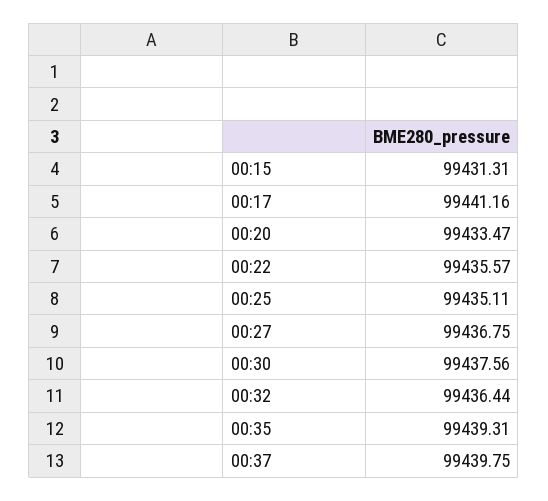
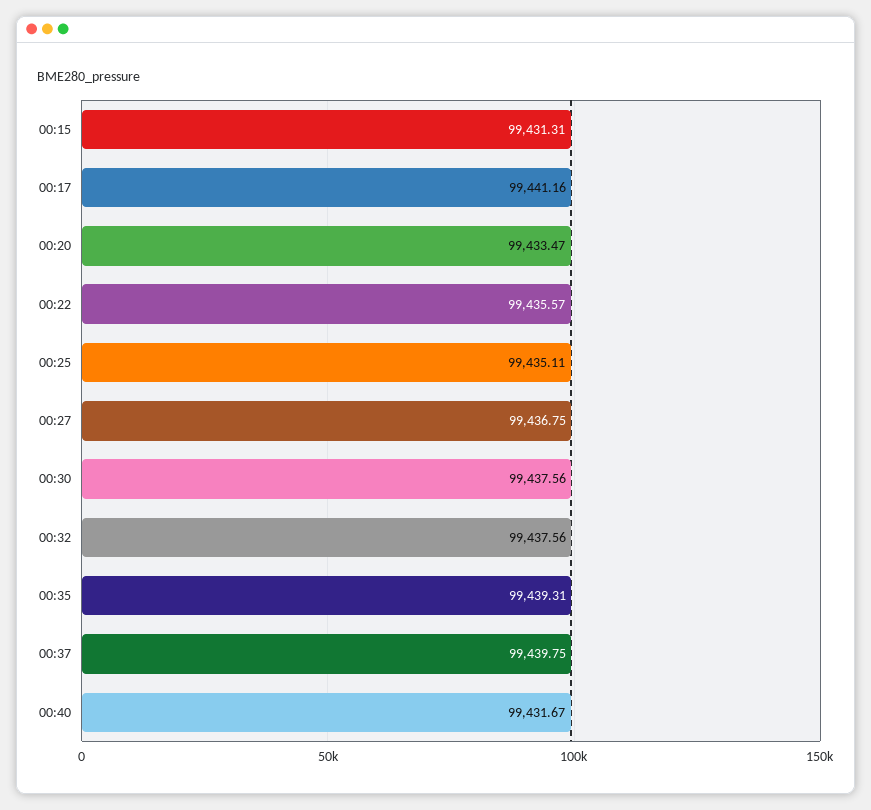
00:32: 99436.44 -> 99437.56
00:40: none -> 99431.67

